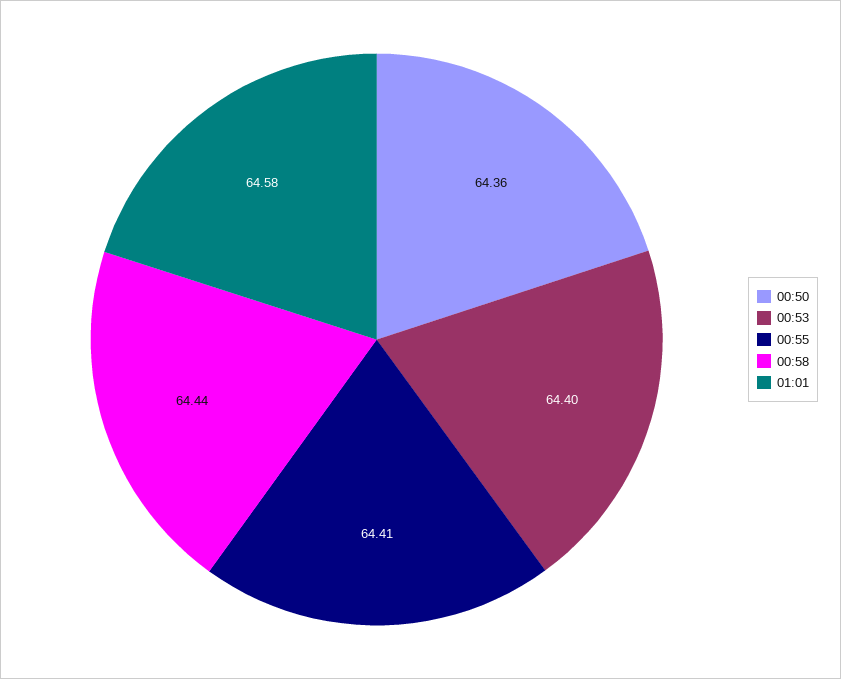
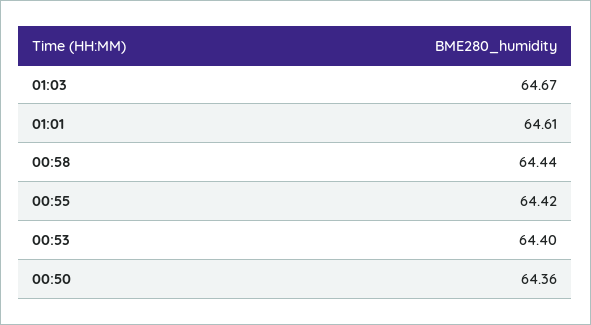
00:55: 64.41 -> 64.42
01:01: 64.58 -> 64.61
01:03: none -> 64.67

